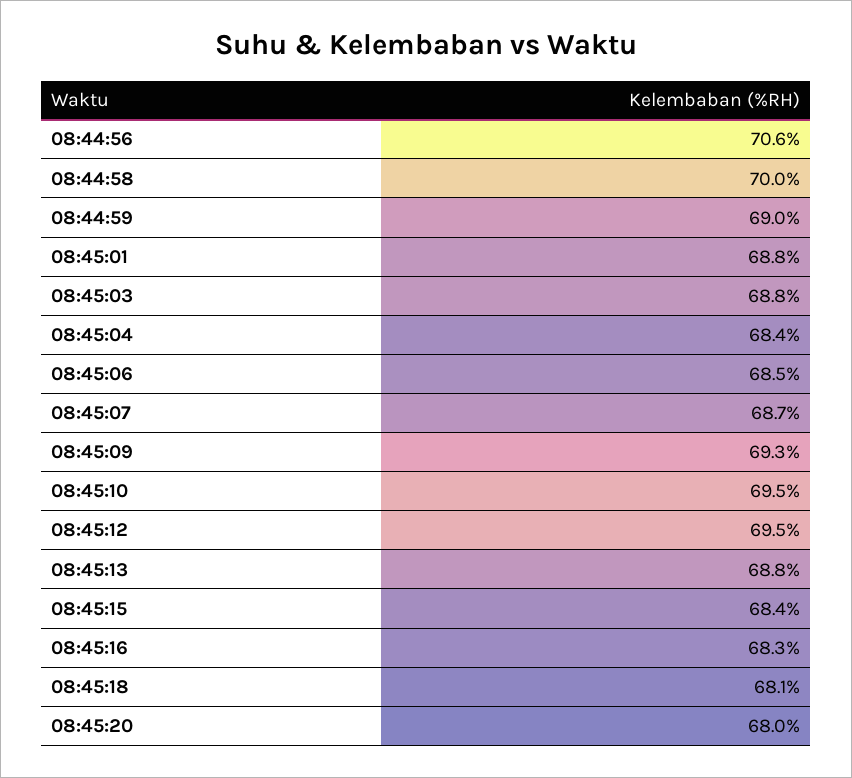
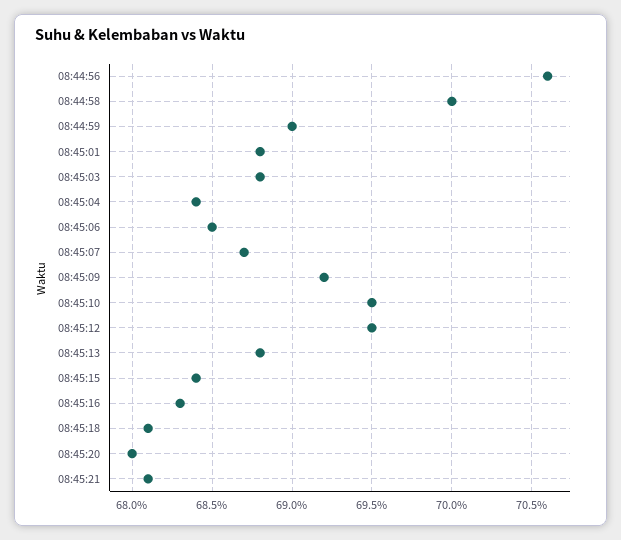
08:45:09: 69.3 -> 69.2
08:45:21: none -> 68.1

